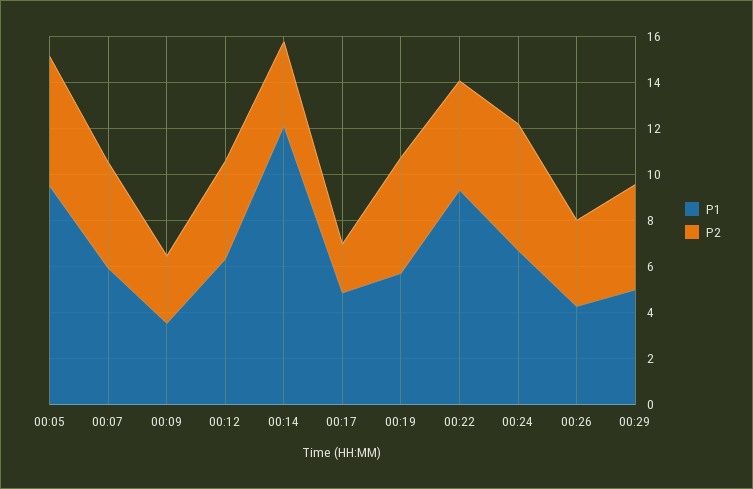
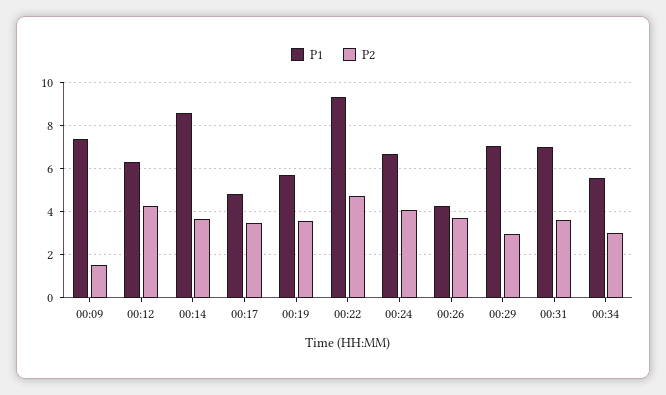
P1, 00:05: 9.5 -> none
P2, 00:05: 5.5 -> none
P1, 00:07: 6 -> none
P2, 00:07: 4.5 -> none
P1, 00:09: 3.5 -> 7.5
P2, 00:09: 3 -> 1.5
P1, 00:14: 12 -> 8.5
P2, 00:17: 2 -> 3.5
P2, 00:19: 5 -> 3.5
P2, 00:24: 5.5 -> 4
P1, 00:29: 5 -> 7
P2, 00:29: 4.5 -> 3
P1, 00:31: none -> 7
P2, 00:31: none -> 3.5
P1, 00:34: none -> 5.5
P2, 00:34: none -> 3

